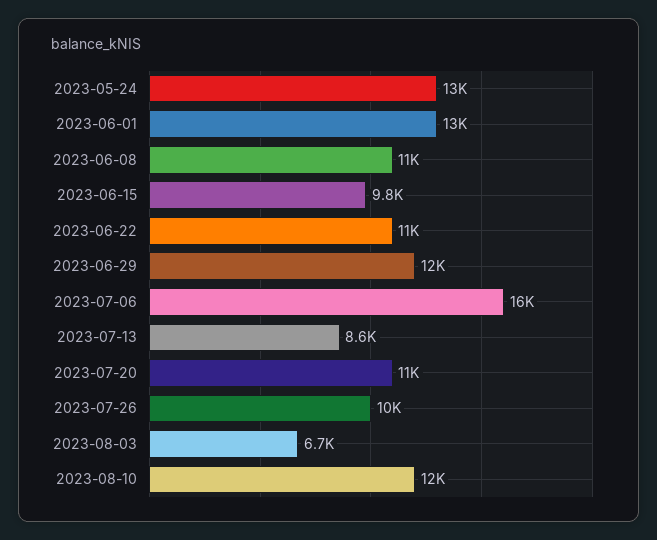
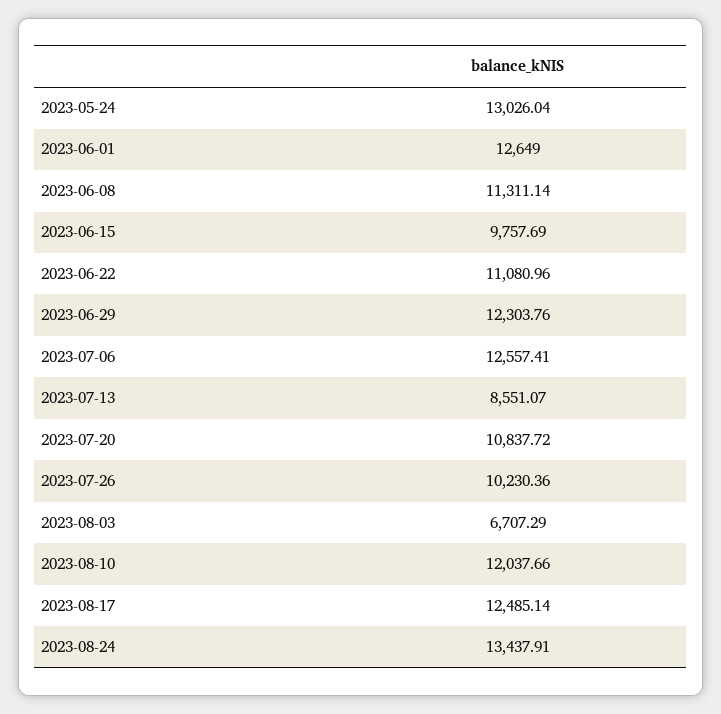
2023-07-06: 16000 -> 12557.41
2023-08-17: none -> 12485.14
2023-08-24: none -> 13437.91

